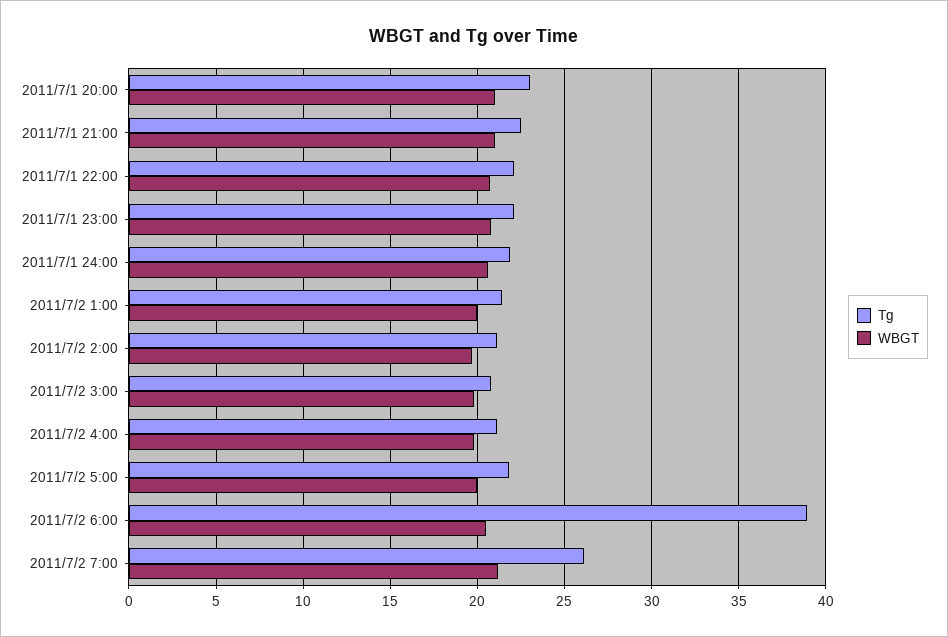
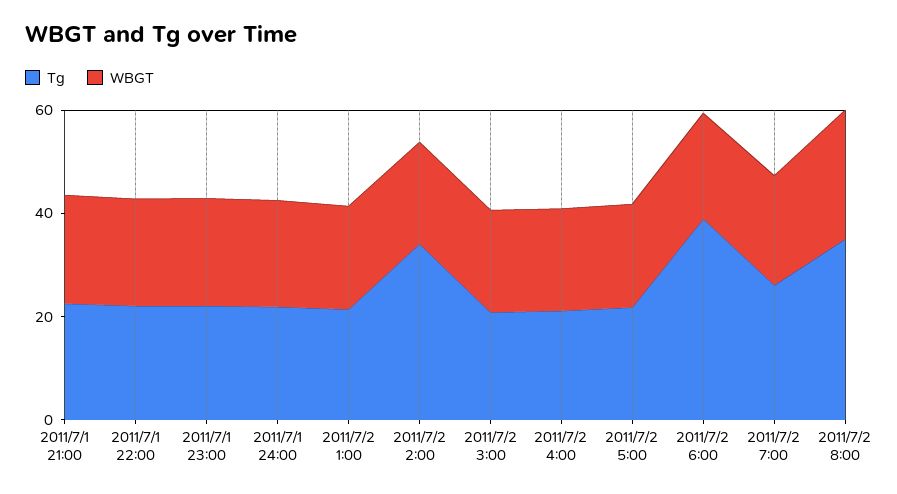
Tg, 2011/7/1 20:00: 23 -> none
WBGT, 2011/7/1 20:00: 21 -> none
Tg, 2011/7/2 2:00: 21 -> 35
Tg, 2011/7/2 8:00: none -> 35
WBGT, 2011/7/2 8:00: none -> 25

